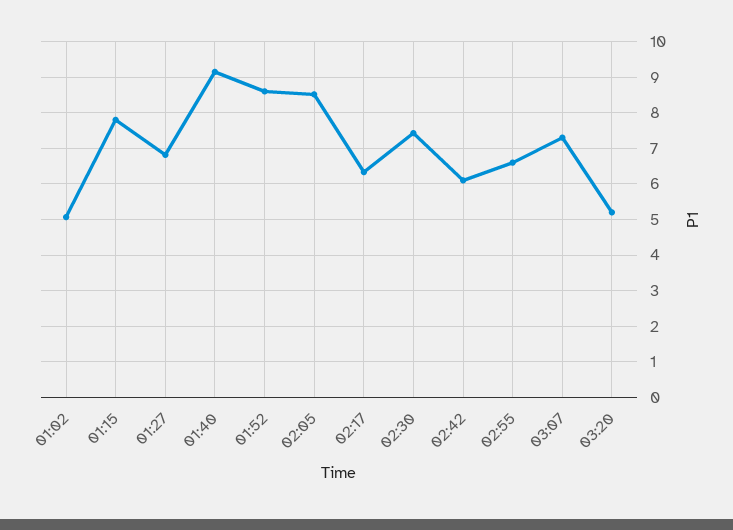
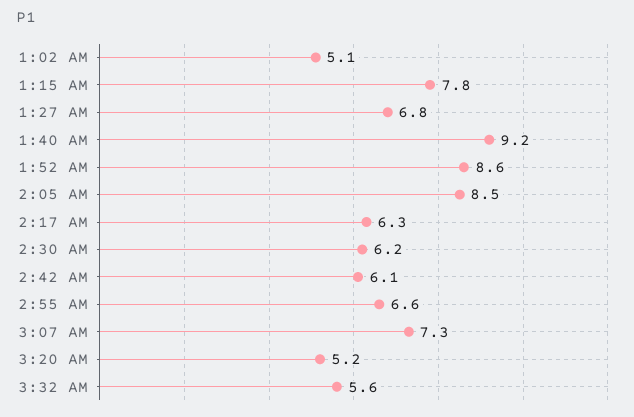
02:30: 7.4 -> 6.2
3:32 AM: none -> 5.6

